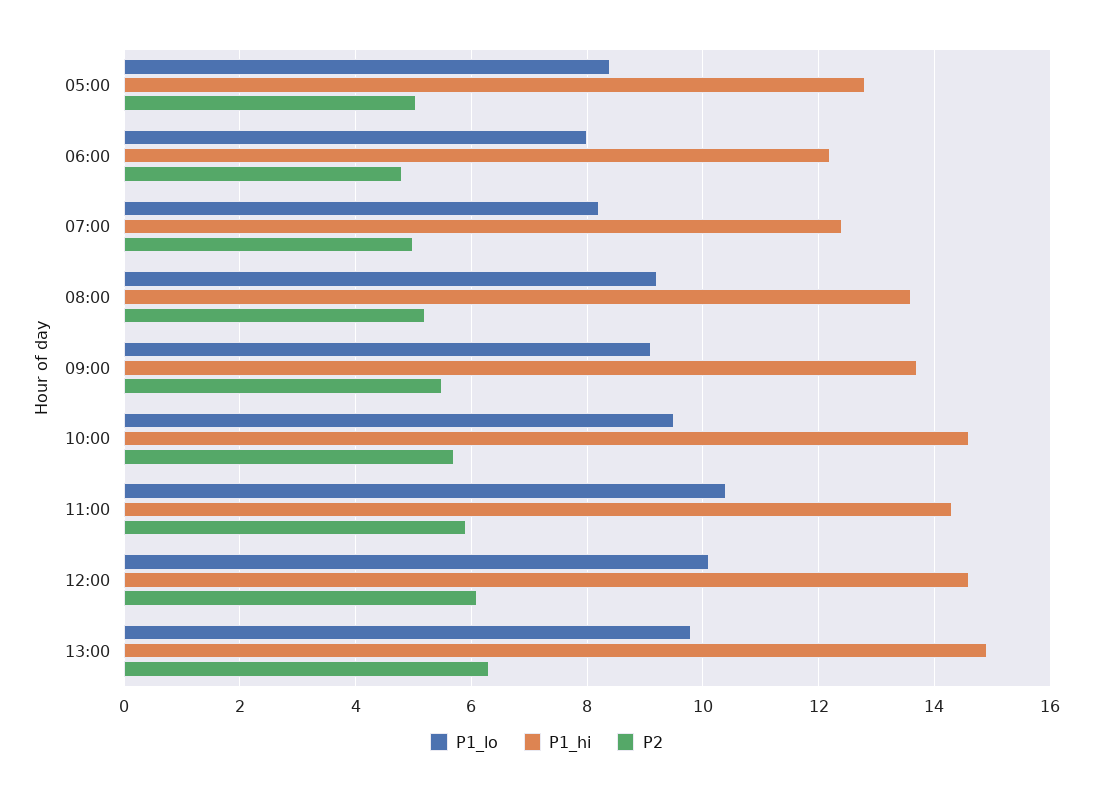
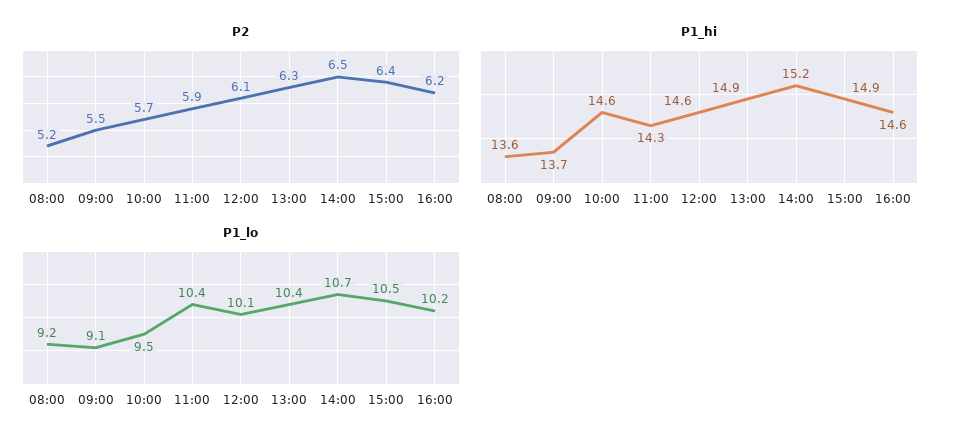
P1_lo, 05:00: 8.4 -> none
P1_hi, 05:00: 12.8 -> none
P2, 05:00: 5 -> none
P1_lo, 06:00: 8 -> none
P1_hi, 06:00: 12.2 -> none
P2, 06:00: 4.8 -> none
P1_lo, 07:00: 8.2 -> none
P1_hi, 07:00: 12.4 -> none
P2, 07:00: 5 -> none
P1_lo, 13:00: 9.8 -> 10.4
P2, 14:00: none -> 6.5
P2, 15:00: none -> 6.4
P2, 16:00: none -> 6.2
P1_hi, 14:00: none -> 15.2
P1_hi, 15:00: none -> 14.9
P1_hi, 16:00: none -> 14.6
P1_lo, 14:00: none -> 10.7
P1_lo, 15:00: none -> 10.5
P1_lo, 16:00: none -> 10.2

